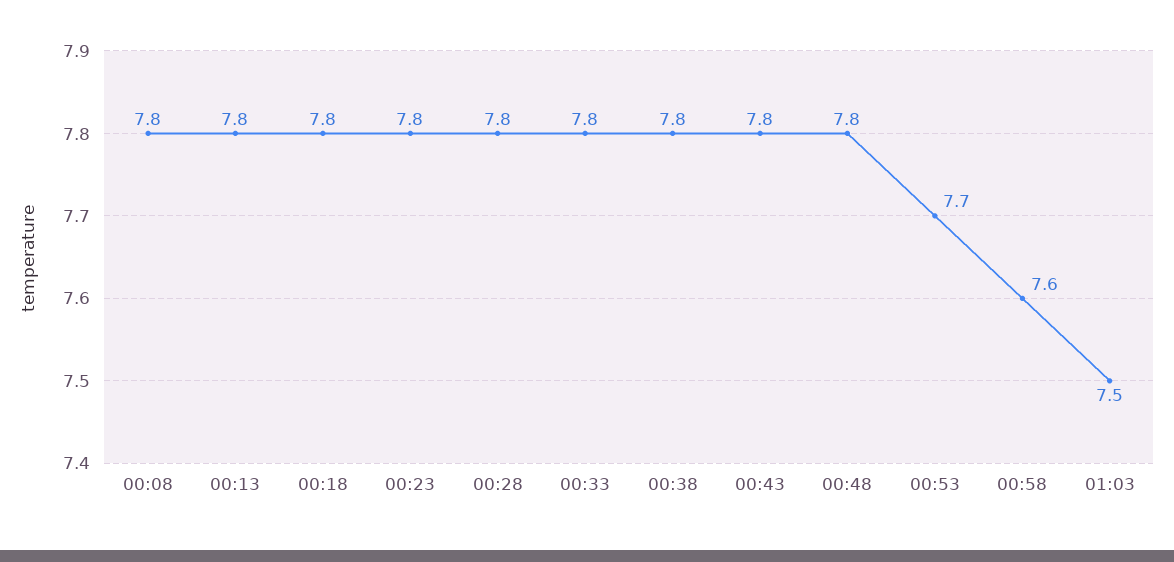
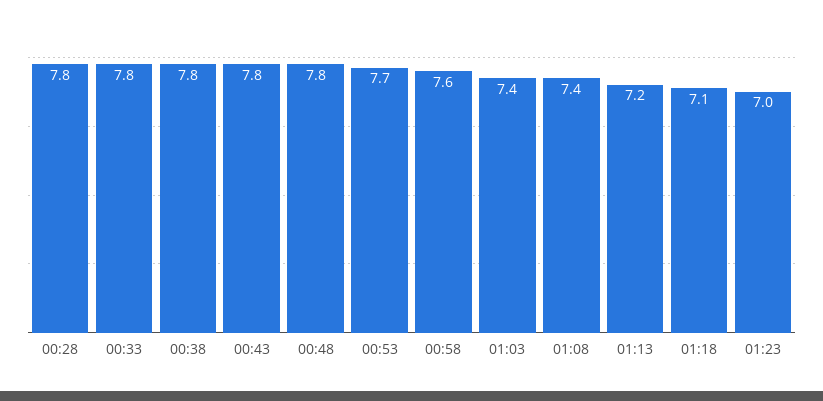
00:08: 7.8 -> none
00:13: 7.8 -> none
00:18: 7.8 -> none
00:23: 7.8 -> none
01:03: 7.5 -> 7.4
01:08: none -> 7.4
01:13: none -> 7.2
01:18: none -> 7.1
01:23: none -> 7

